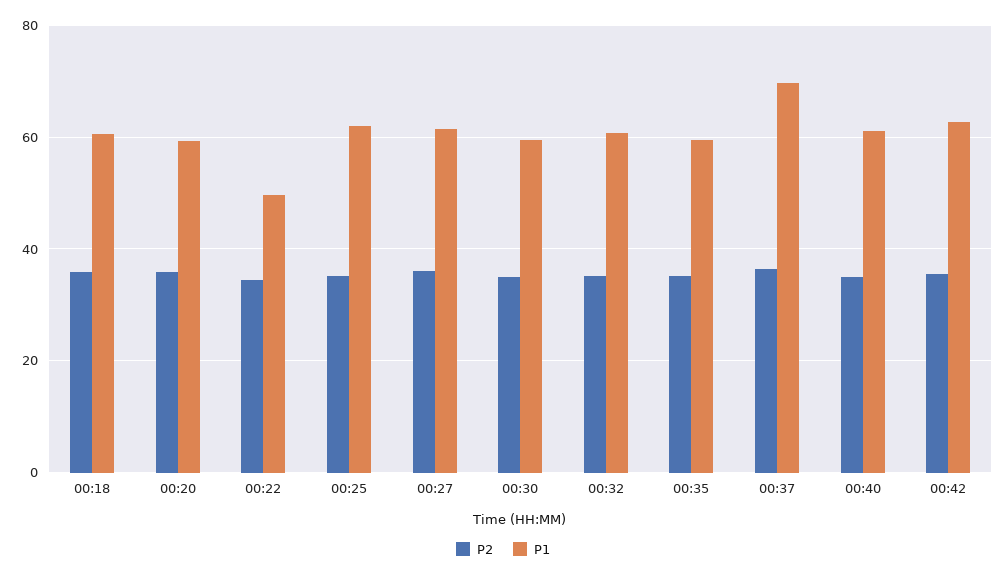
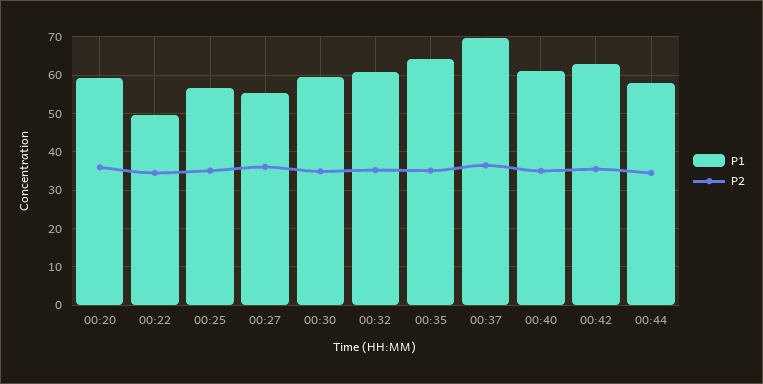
P2, 00:18: 36 -> none
P1, 00:18: 60 -> none
P1, 00:25: 62 -> 56
P1, 00:27: 62 -> 56
P1, 00:35: 60 -> 64
P1, 00:44: none -> 58
P2, 00:44: none -> 34

